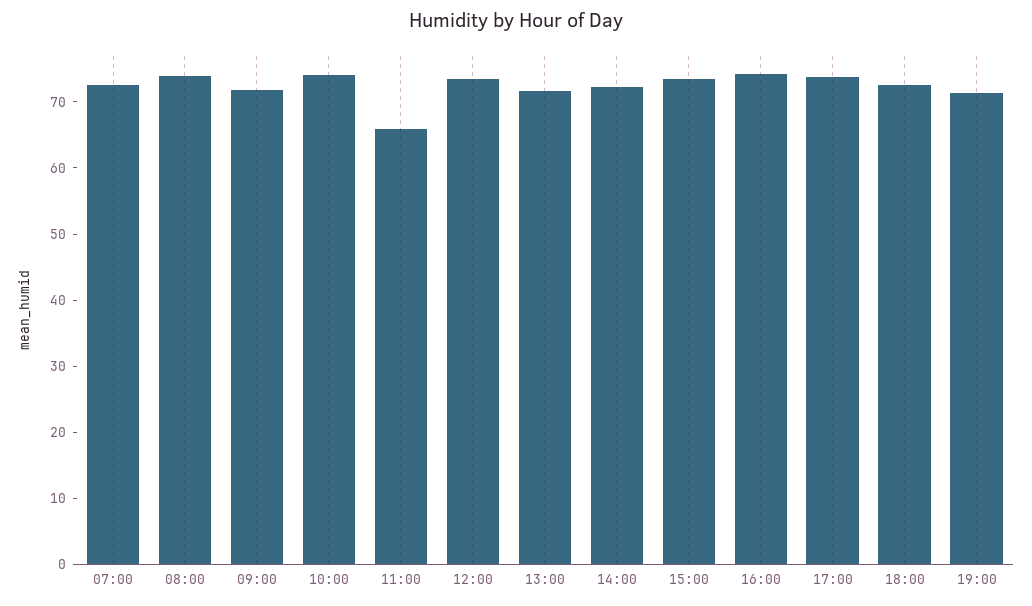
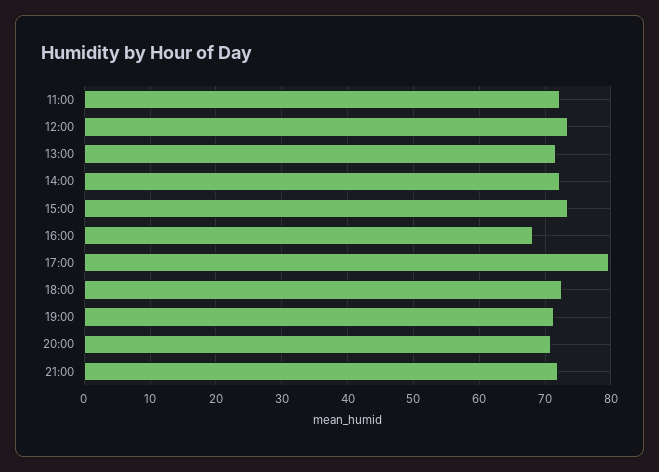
07:00: 72 -> none
08:00: 74 -> none
09:00: 72 -> none
10:00: 74 -> none
11:00: 66 -> 72
16:00: 74 -> 68
17:00: 74 -> 80
20:00: none -> 71
21:00: none -> 72

